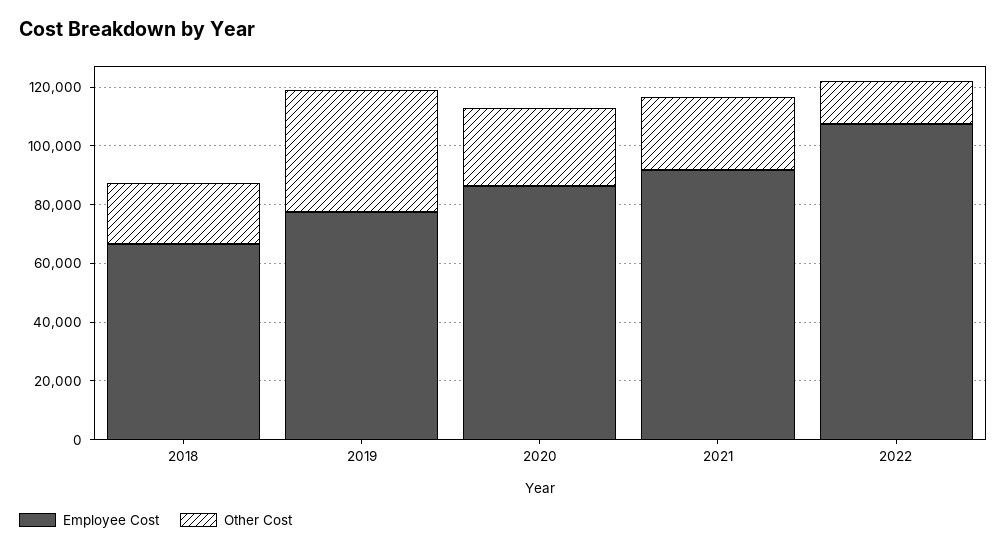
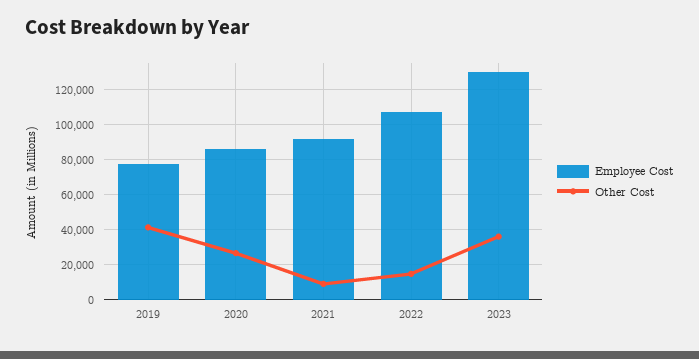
Employee Cost, 2018: 65000 -> none
Other Cost, 2018: 20000 -> none
Other Cost, 2021: 25000 -> 10000
Employee Cost, 2023: none -> 130000
Other Cost, 2023: none -> 35000

